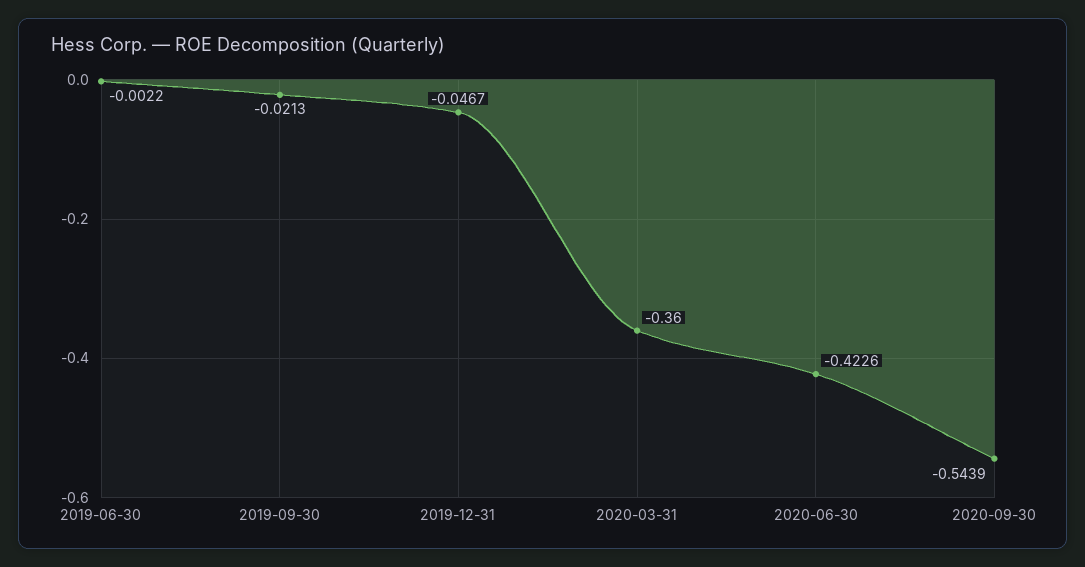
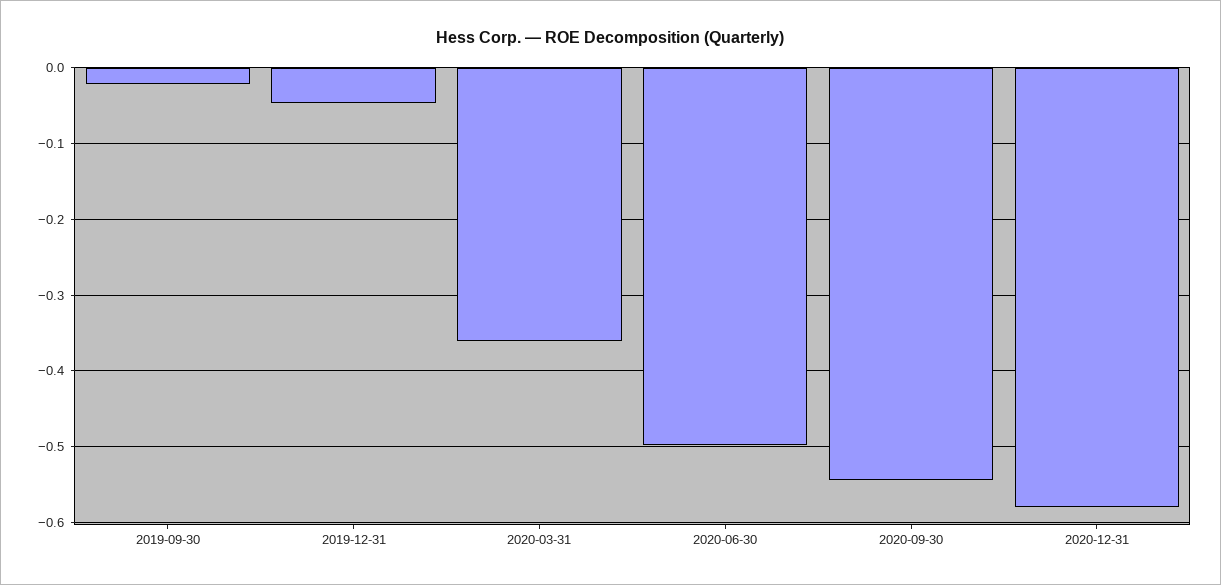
2019-06-30: -0.0022 -> none
2020-06-30: -0.4226 -> -0.5
2020-12-31: none -> -0.58

